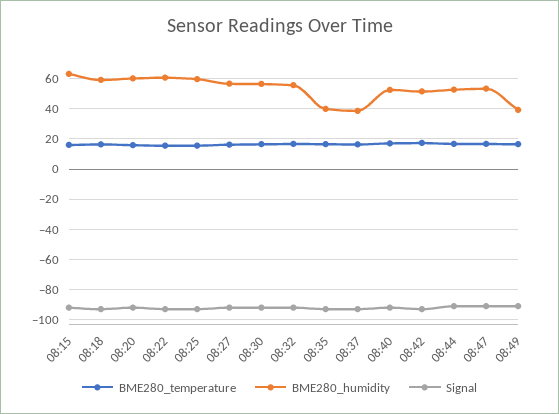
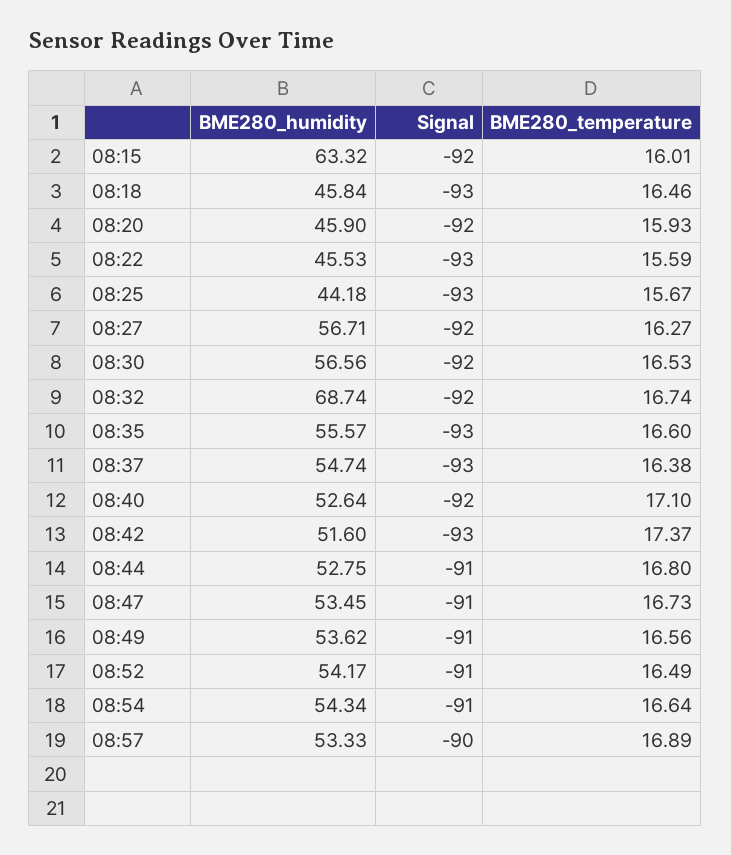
BME280_humidity, 08:18: 60 -> 45.84
BME280_humidity, 08:20: 60 -> 45.9
BME280_humidity, 08:22: 60 -> 45.53
BME280_humidity, 08:25: 60 -> 44.18
BME280_humidity, 08:32: 55 -> 68.74
BME280_humidity, 08:35: 40 -> 55.57
BME280_humidity, 08:37: 40 -> 54.74
BME280_humidity, 08:49: 40 -> 53.62
BME280_humidity, 08:52: none -> 54.17
Signal, 08:52: none -> -91
BME280_temperature, 08:52: none -> 16.49
BME280_humidity, 08:54: none -> 54.34
Signal, 08:54: none -> -91
BME280_temperature, 08:54: none -> 16.64
BME280_humidity, 08:57: none -> 53.33
Signal, 08:57: none -> -90
BME280_temperature, 08:57: none -> 16.89

